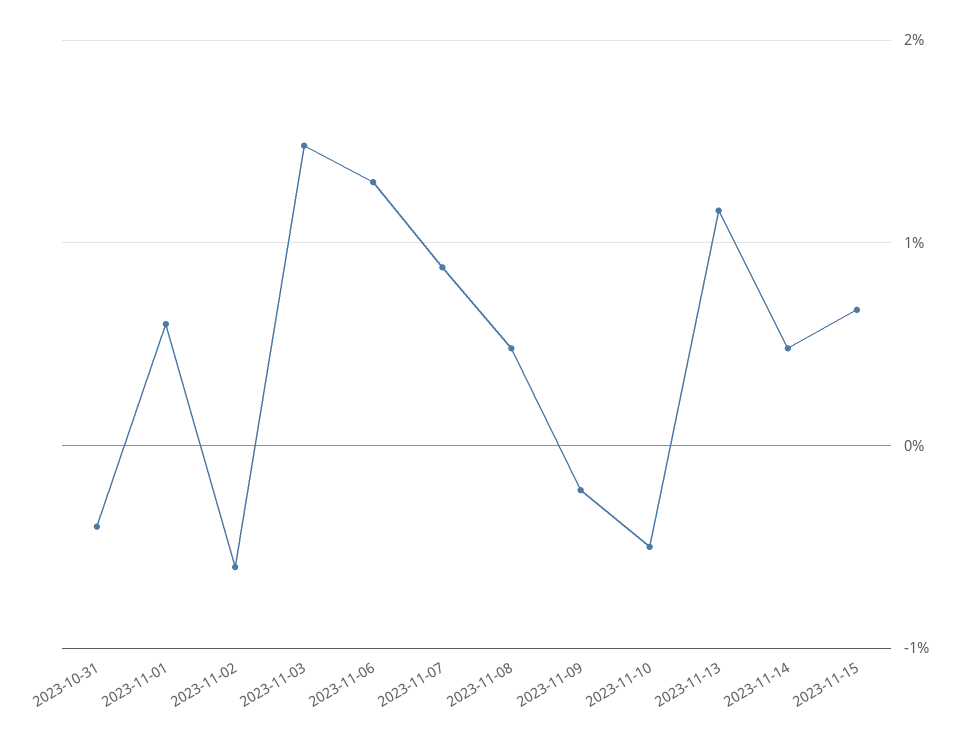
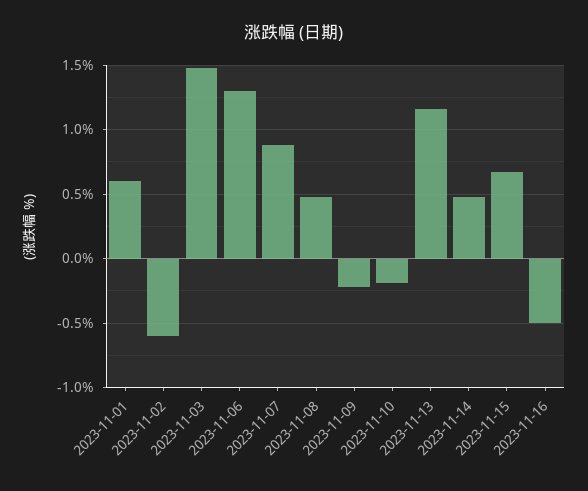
2023-10-31: -0.4 -> none
2023-11-10: -0.5 -> -0.2
2023-11-16: none -> -0.5

